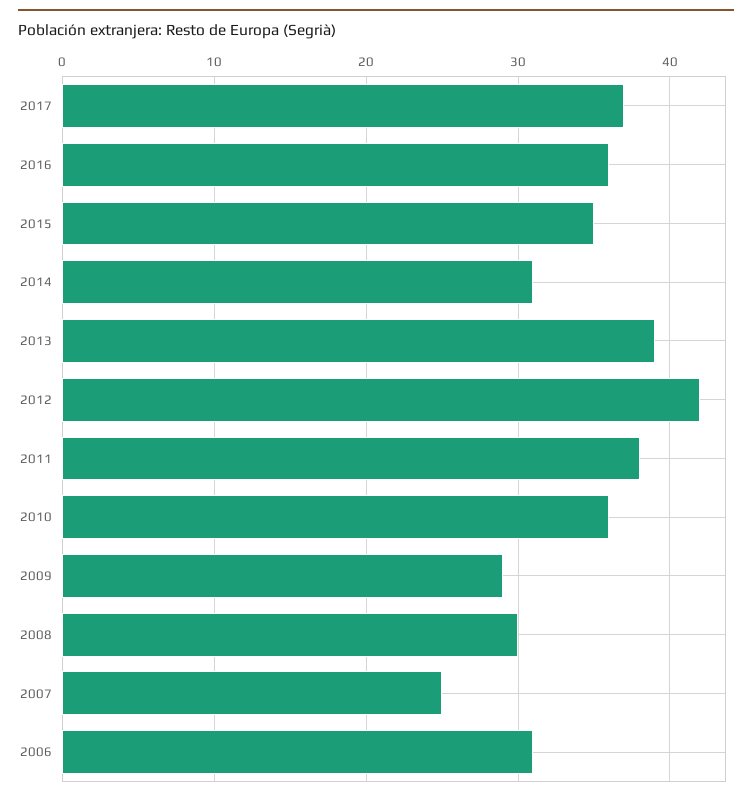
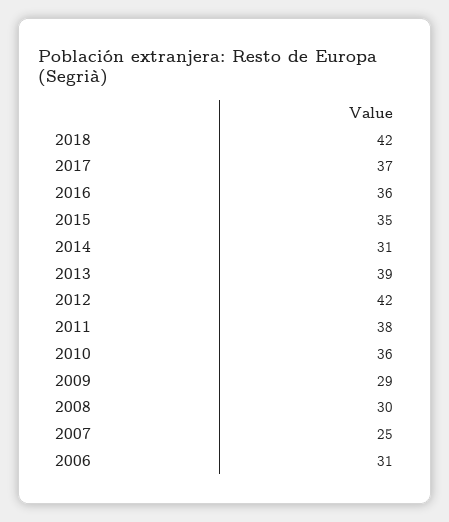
2018: none -> 42

